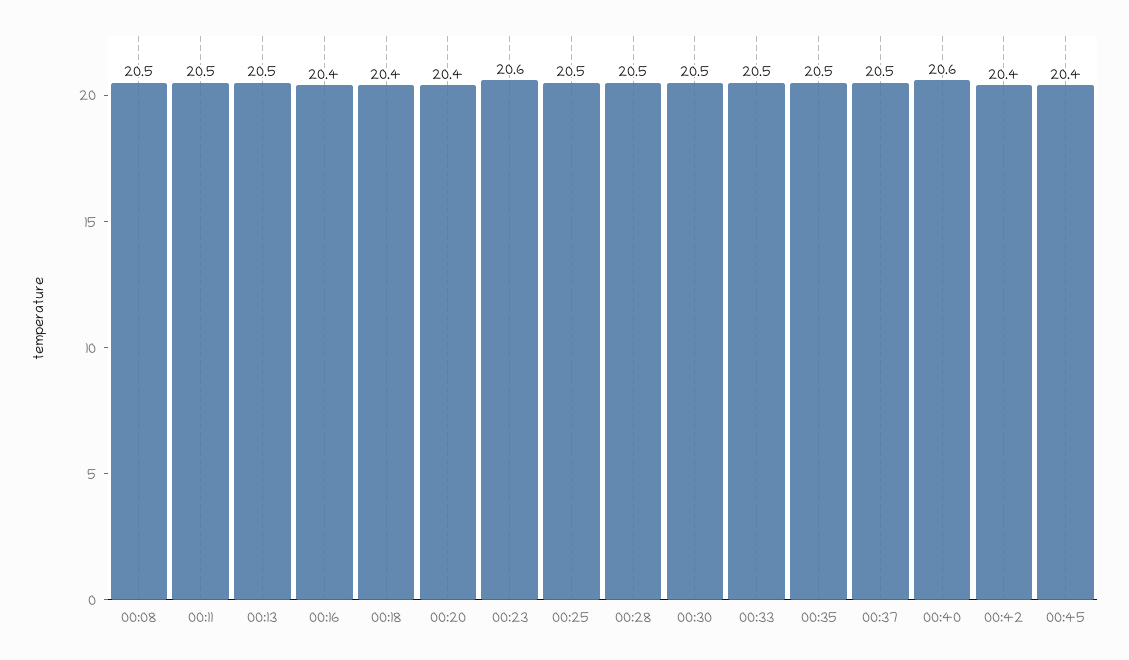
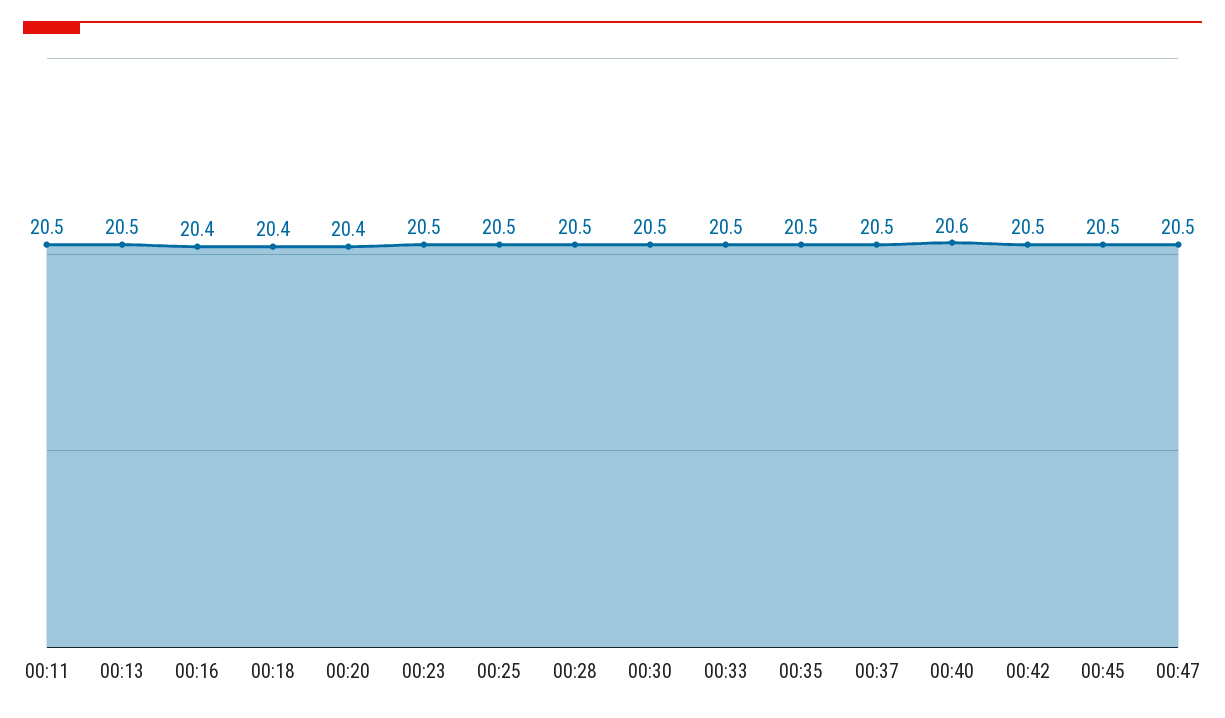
00:08: 20.5 -> none
00:23: 20.6 -> 20.5
00:42: 20.4 -> 20.5
00:45: 20.4 -> 20.5
00:47: none -> 20.5

